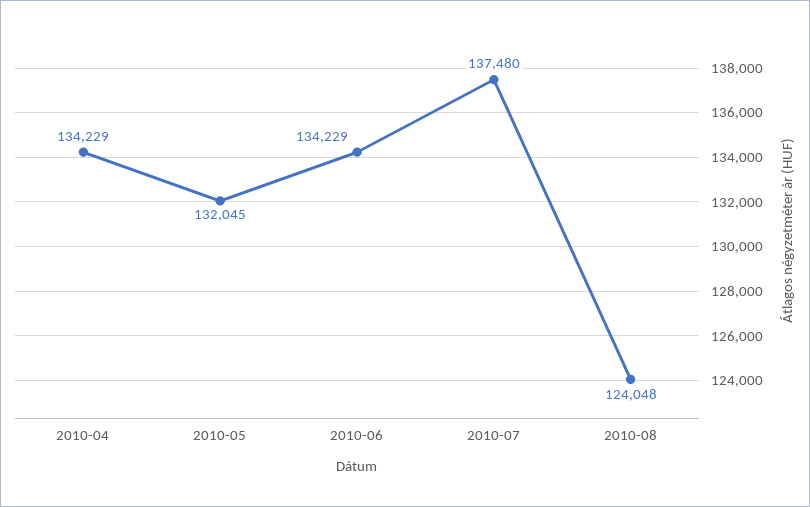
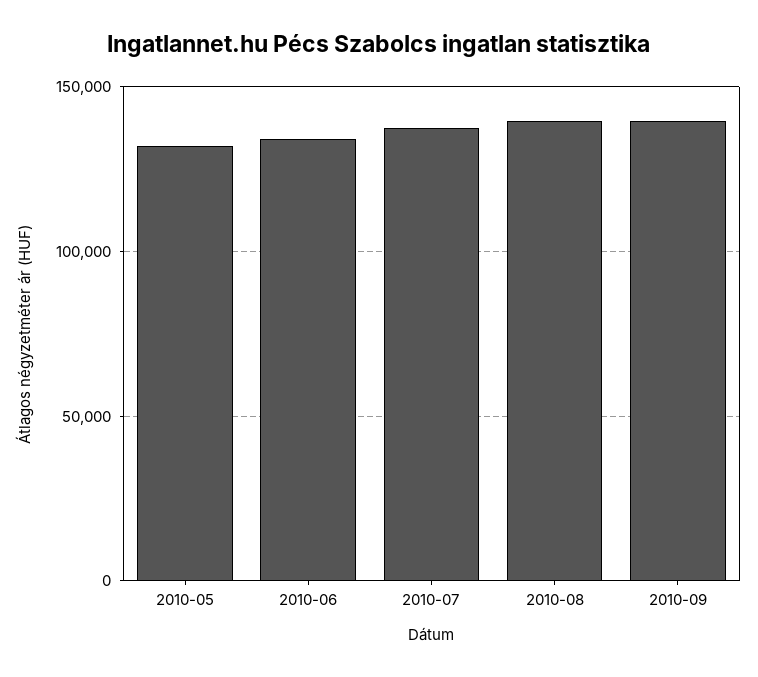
2010-04: 134229 -> none
2010-08: 124048 -> 140000
2010-09: none -> 140000

